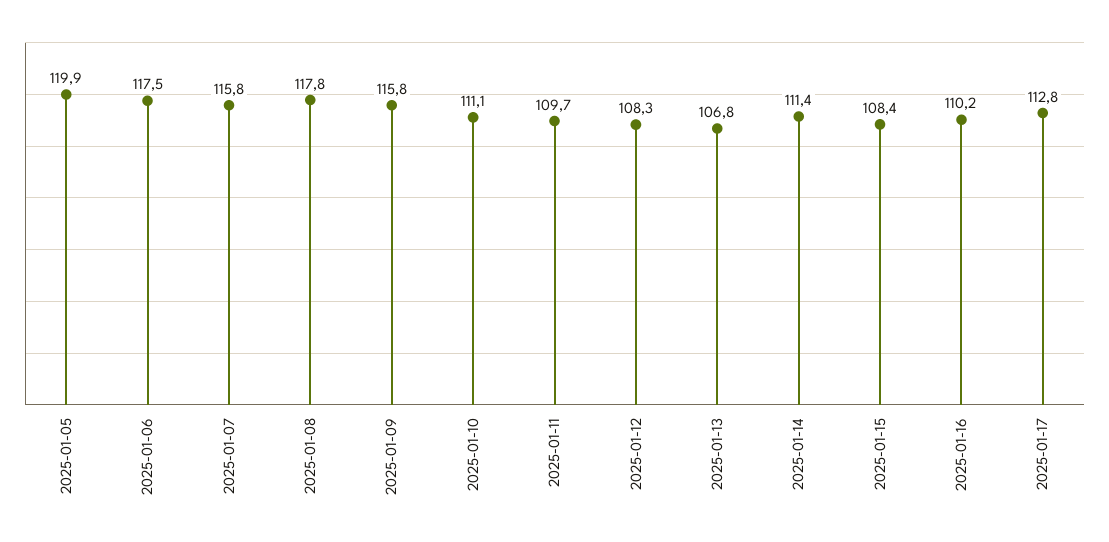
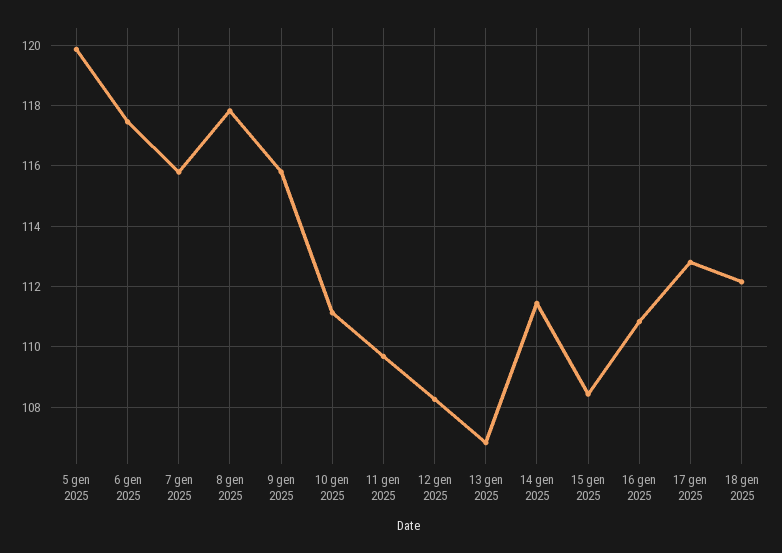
2025-01-16: 110.2 -> 110.8
18 gen 2025: none -> 112.2

